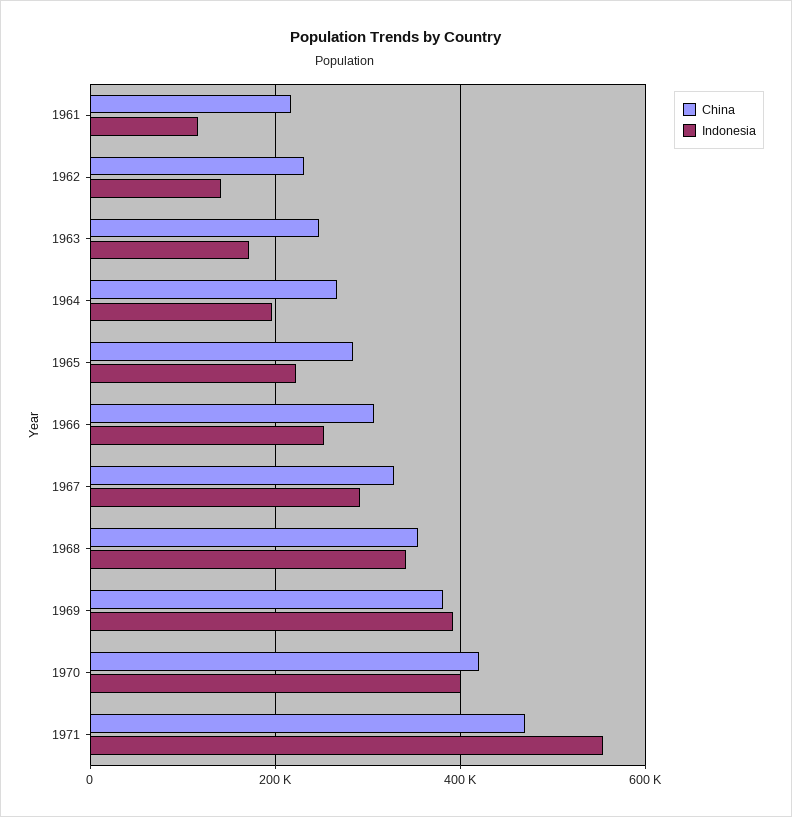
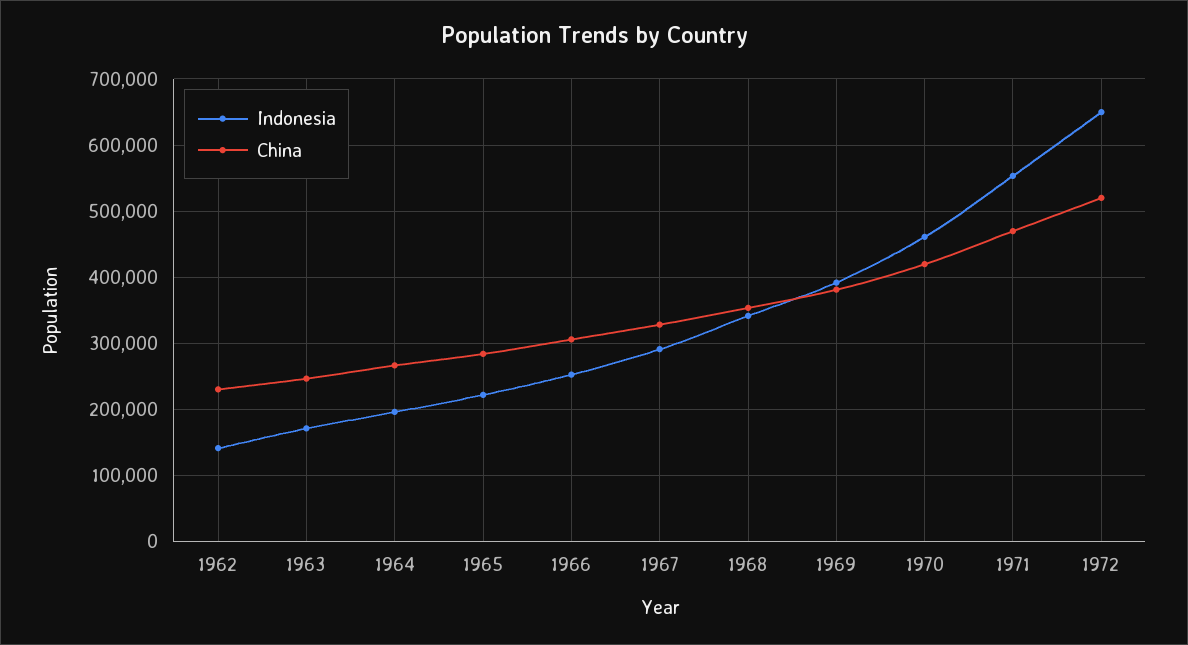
China, 1961: 220000 -> none
Indonesia, 1961: 120000 -> none
Indonesia, 1970: 400000 -> 460000
Indonesia, 1972: none -> 650000
China, 1972: none -> 520000

